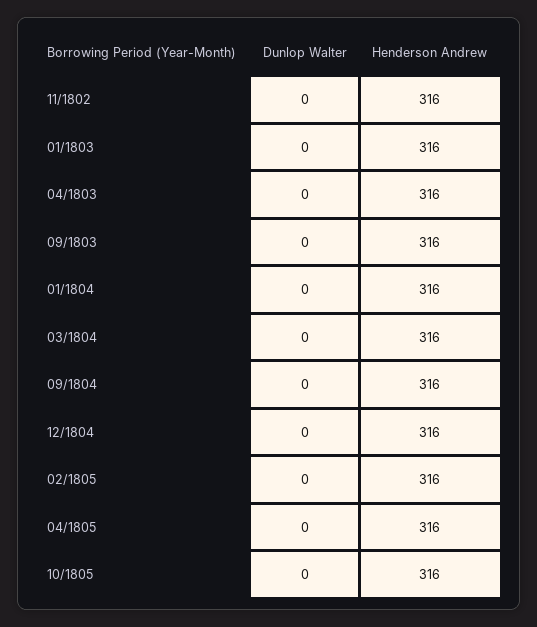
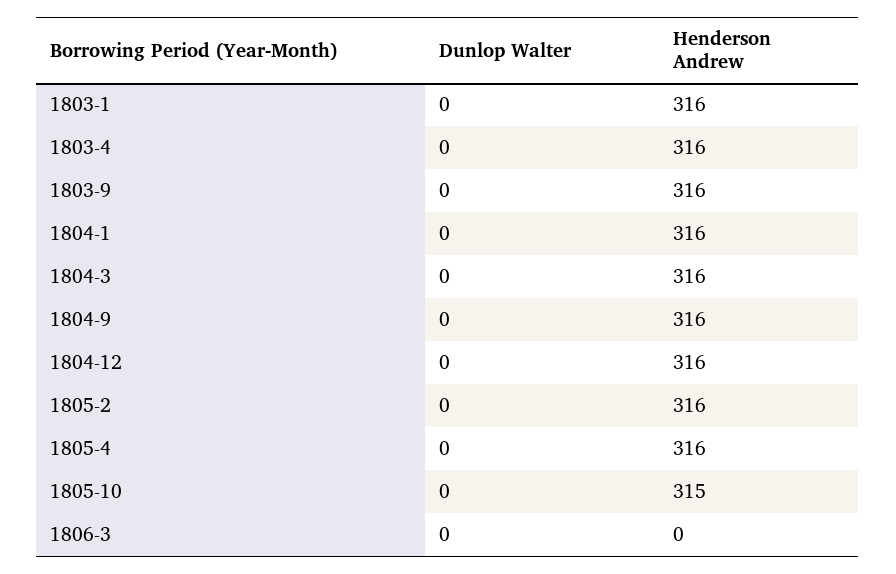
Dunlop Walter, 11/1802: 0 -> none
Henderson Andrew, 11/1802: 316 -> none
Henderson Andrew, 10/1805: 316 -> 315
Dunlop Walter, 1806-3: none -> 0
Henderson Andrew, 1806-3: none -> 0

